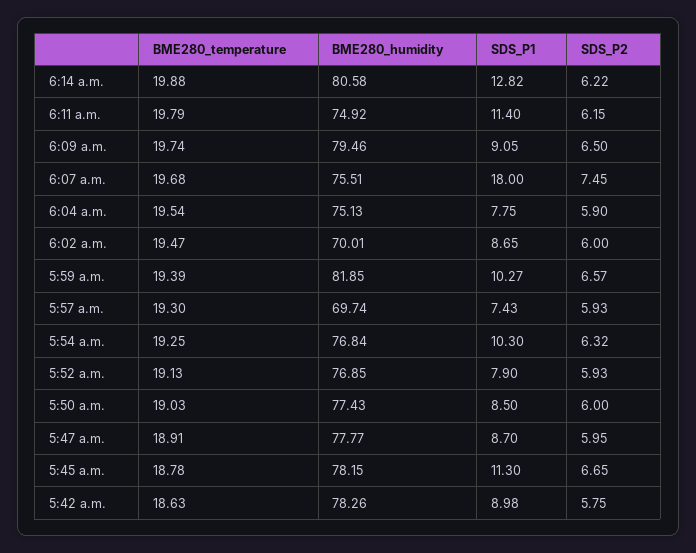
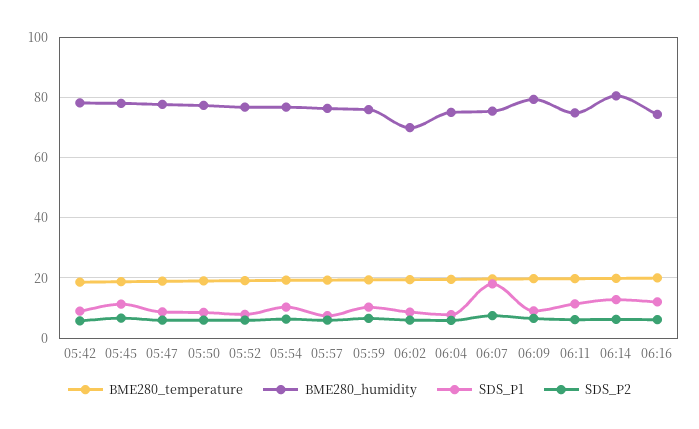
BME280_humidity, 5:59 a.m.: 81.85 -> 76
BME280_humidity, 5:57 a.m.: 69.74 -> 76
BME280_temperature, 06:16: none -> 20
BME280_humidity, 06:16: none -> 74
SDS_P1, 06:16: none -> 12
SDS_P2, 06:16: none -> 6

